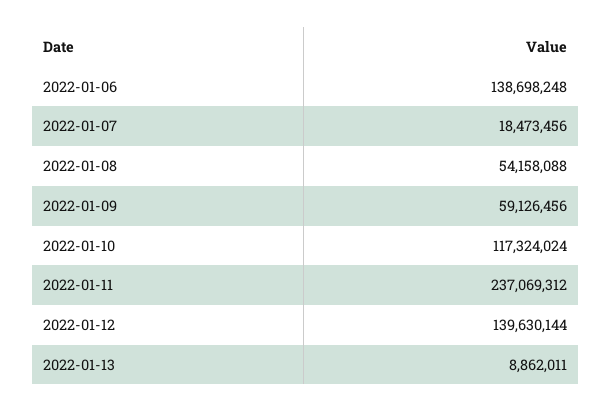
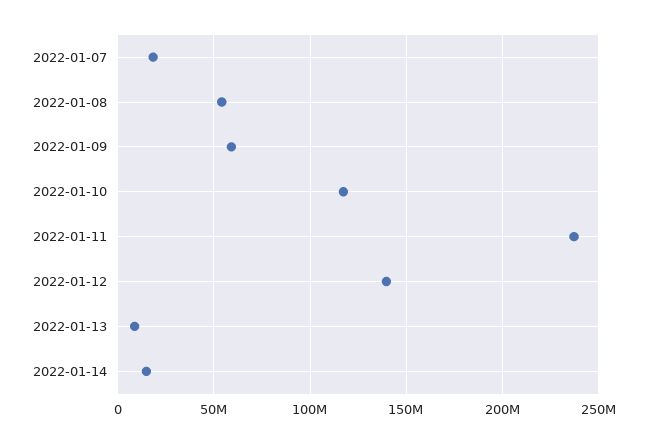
2022-01-06: 138698248 -> none
2022-01-14: none -> 15000000

